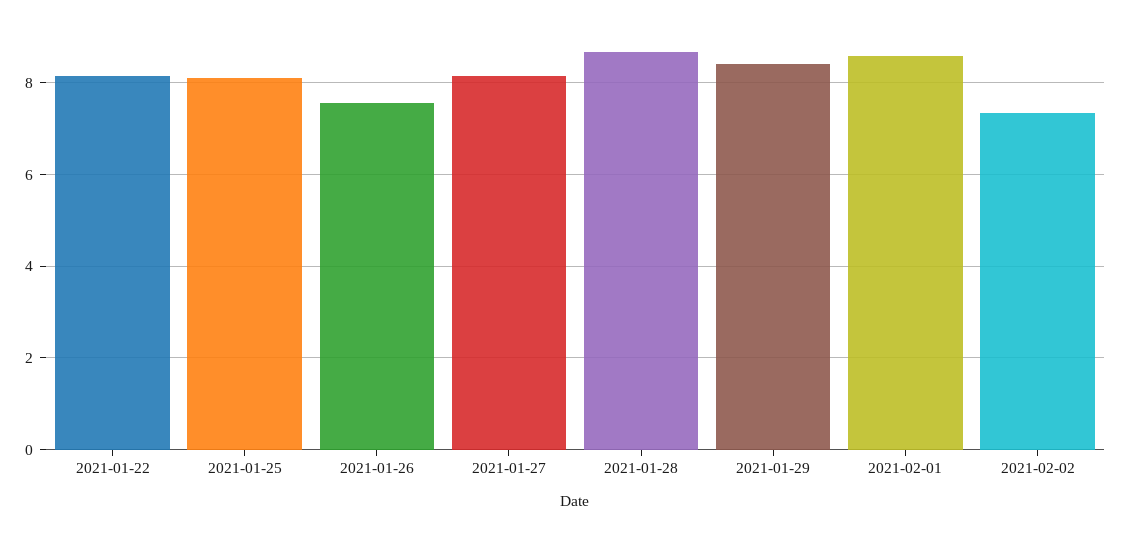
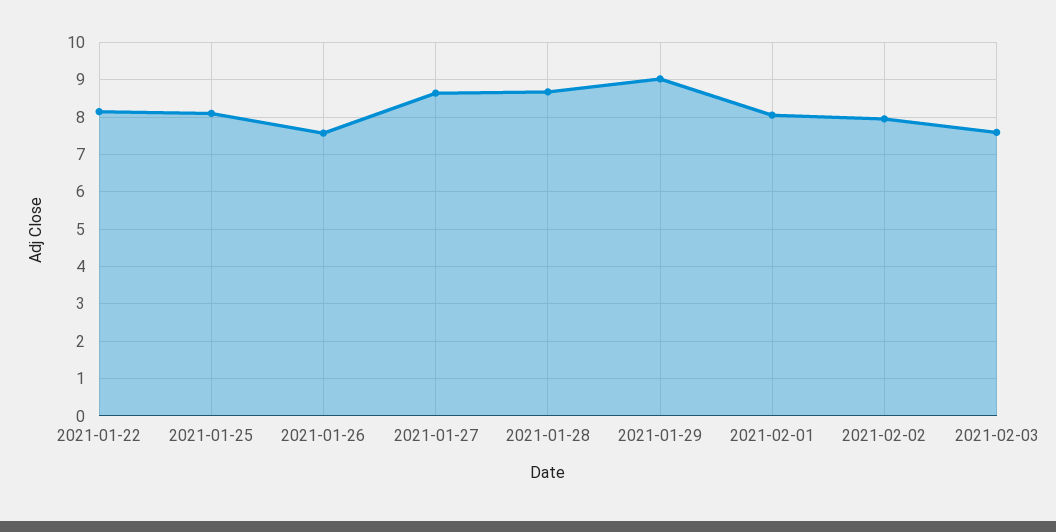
2021-01-27: 8.2 -> 8.6
2021-01-29: 8.4 -> 9
2021-02-01: 8.6 -> 8
2021-02-02: 7.4 -> 8
2021-02-03: none -> 7.6

